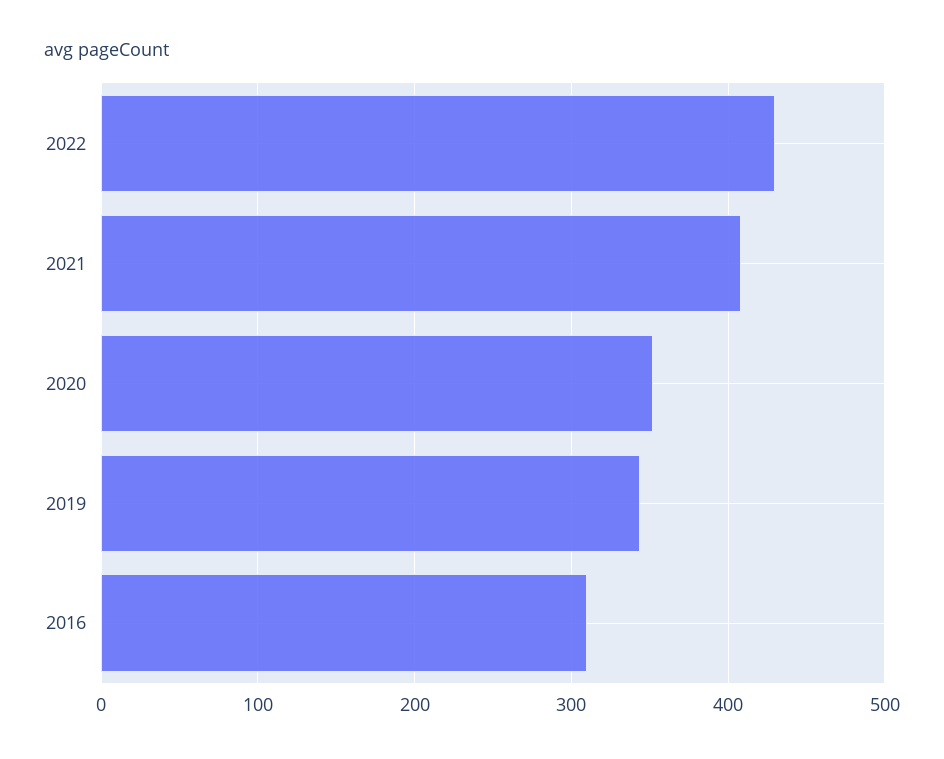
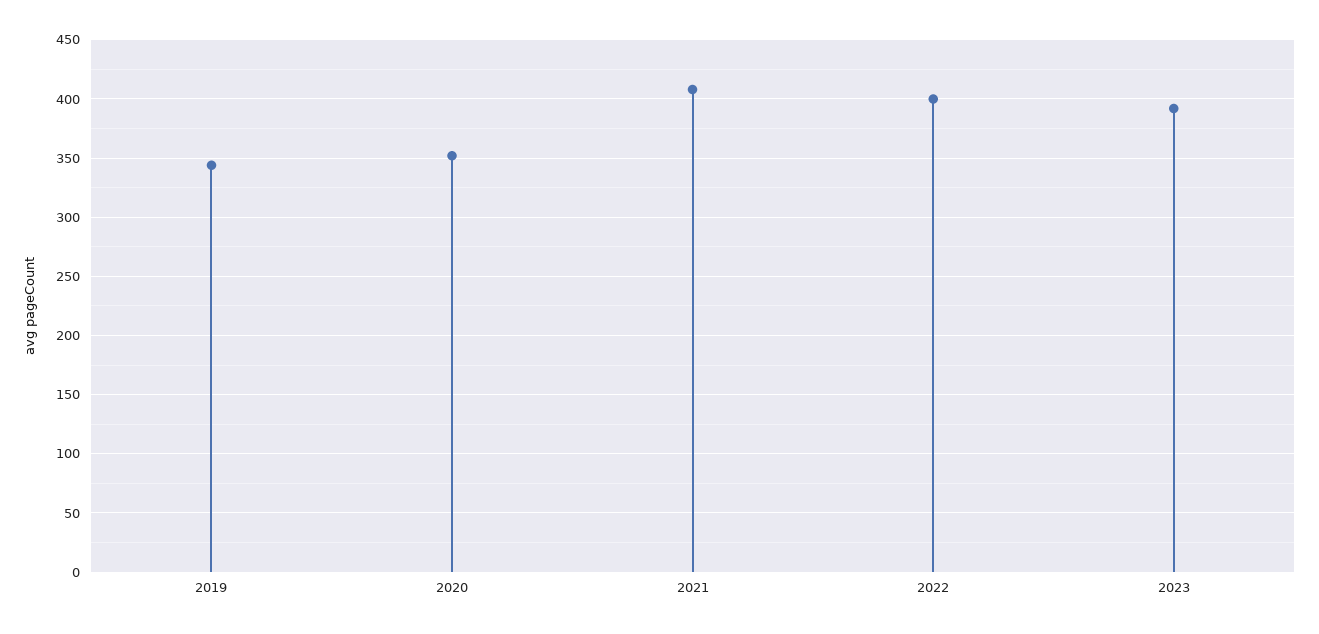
2022: 430 -> 400
2016: 310 -> none
2023: none -> 390

